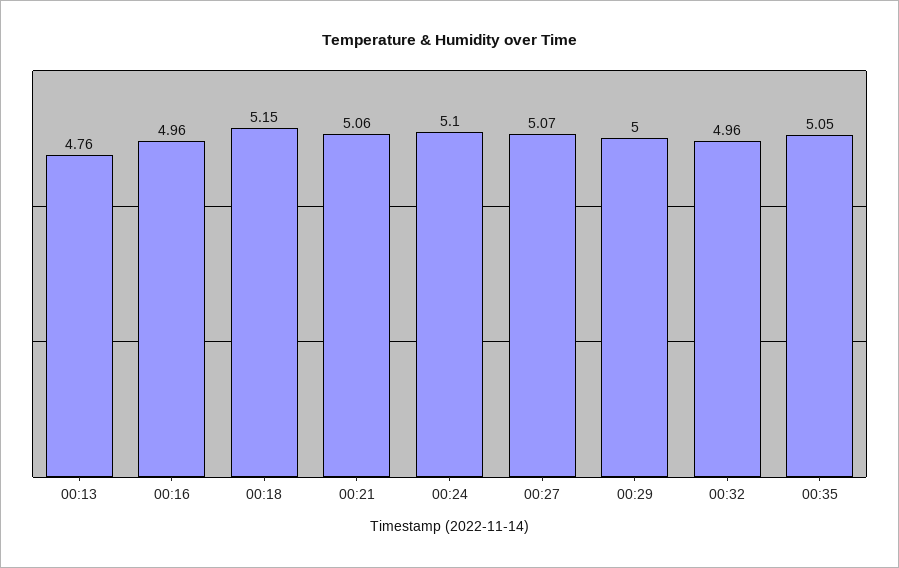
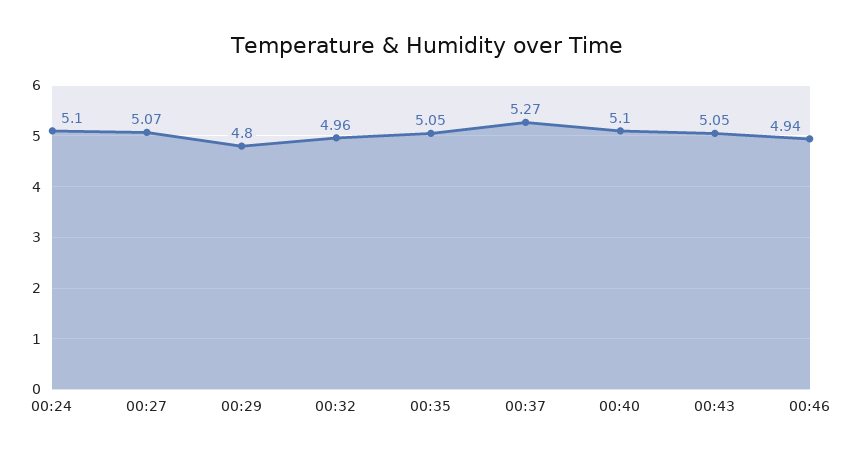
00:13: 4.76 -> none
00:16: 4.96 -> none
00:18: 5.15 -> none
00:21: 5.06 -> none
00:29: 5 -> 4.8
00:37: none -> 5.27
00:40: none -> 5.1
00:43: none -> 5.05
00:46: none -> 4.94

